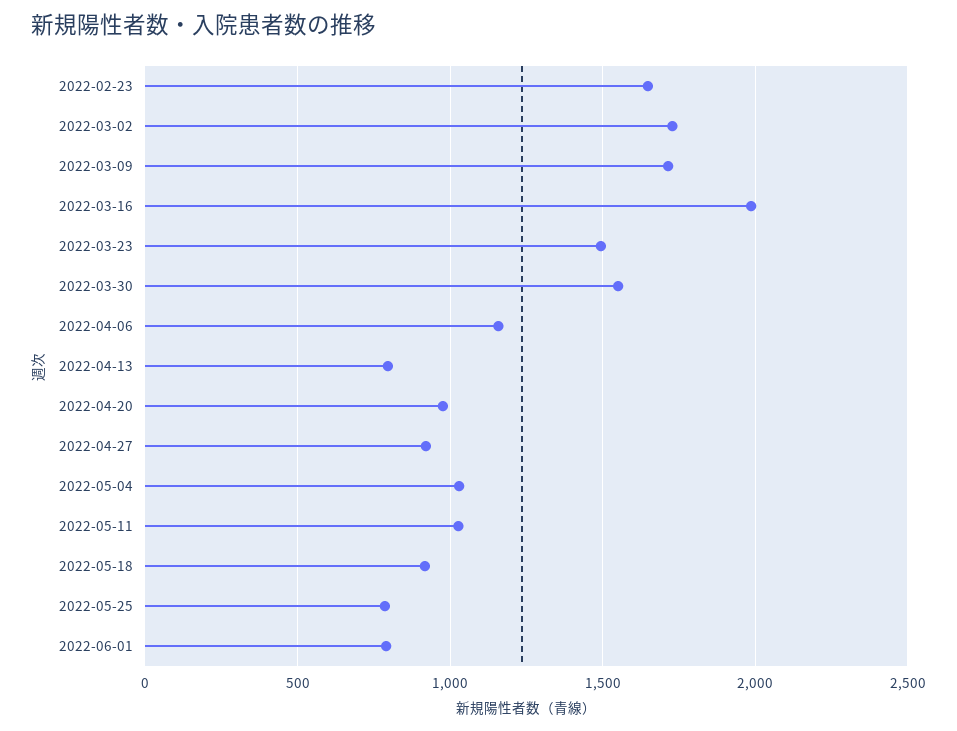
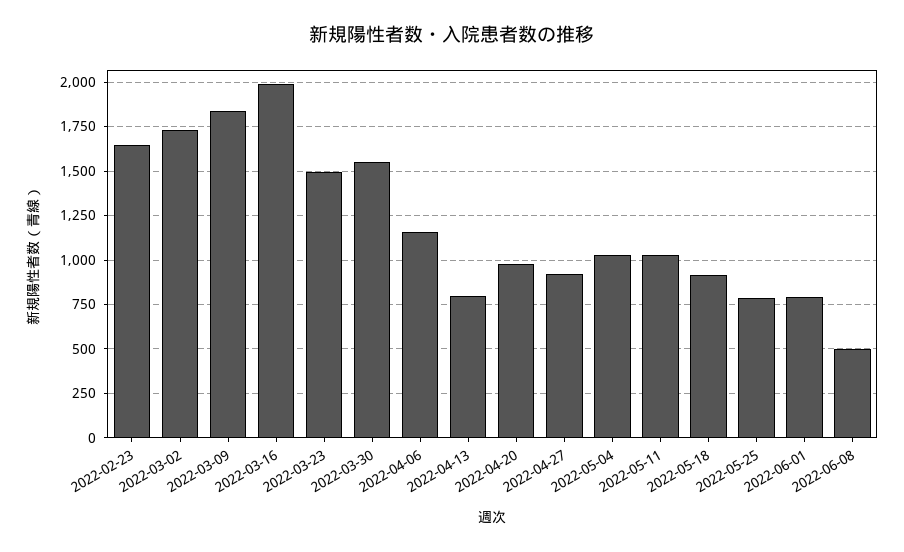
2022-03-09: 1700 -> 1850
2022-06-08: none -> 500

